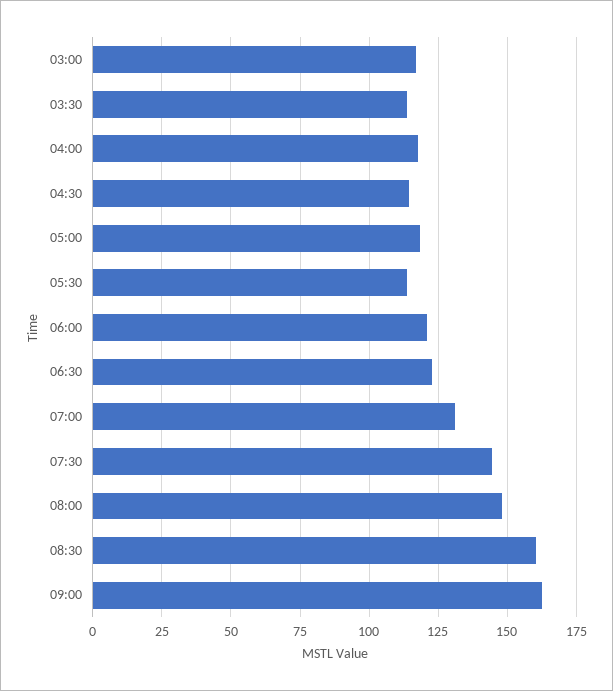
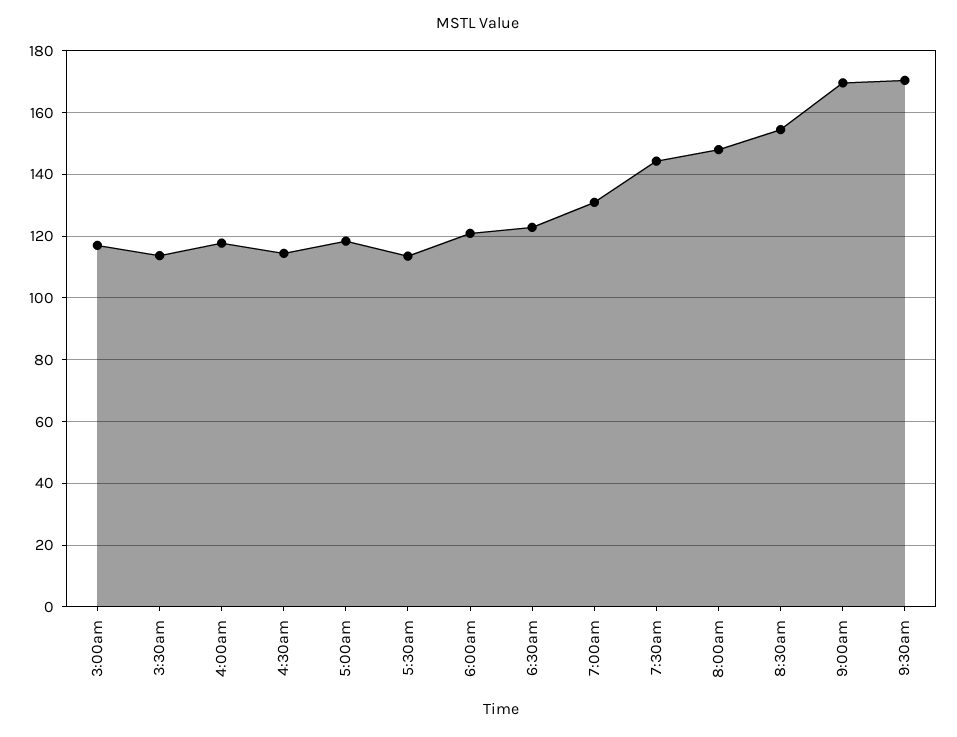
08:30: 160 -> 154
09:00: 162.5 -> 170
9:30am: none -> 170

